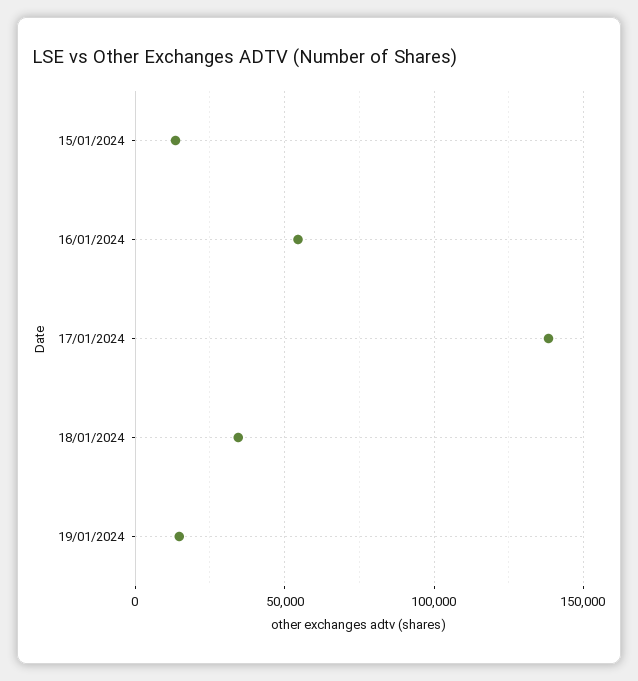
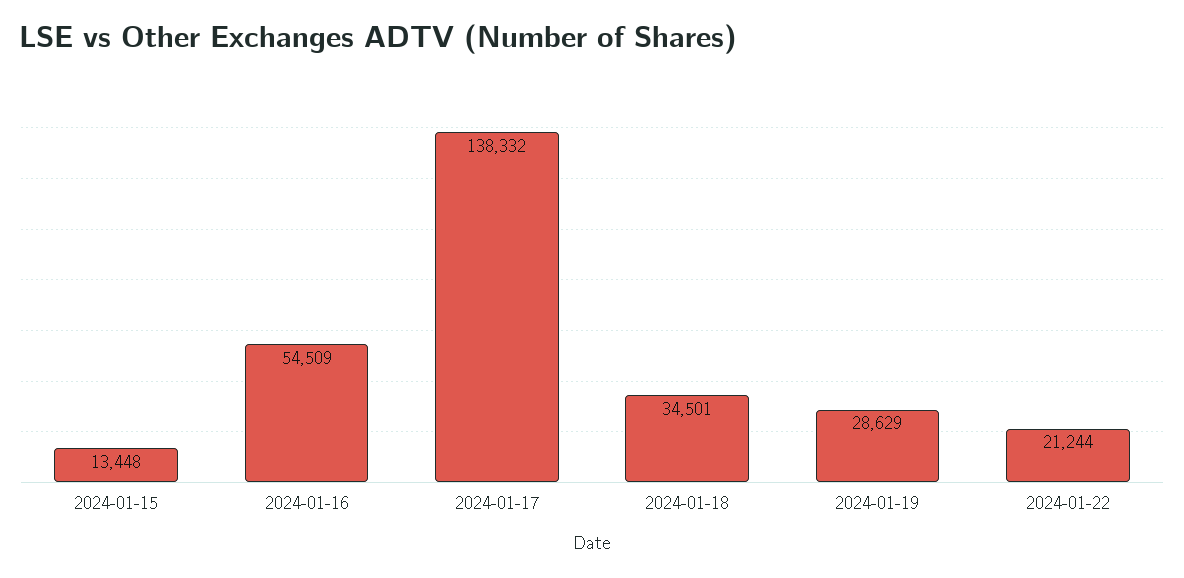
19/01/2024: 15000 -> 28629
2024-01-22: none -> 21244

